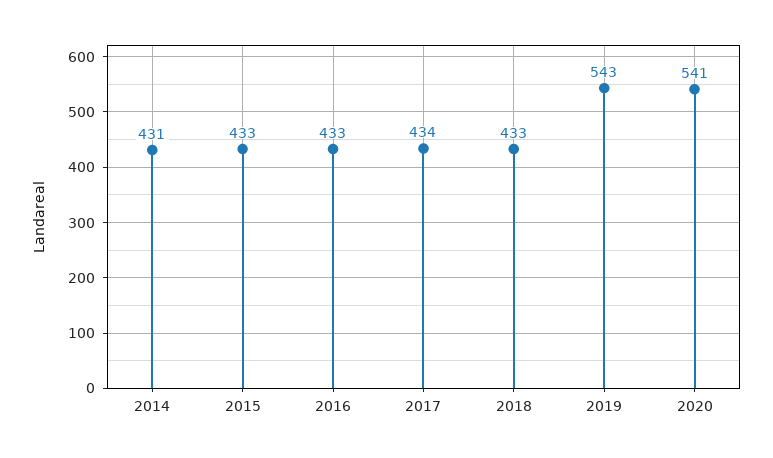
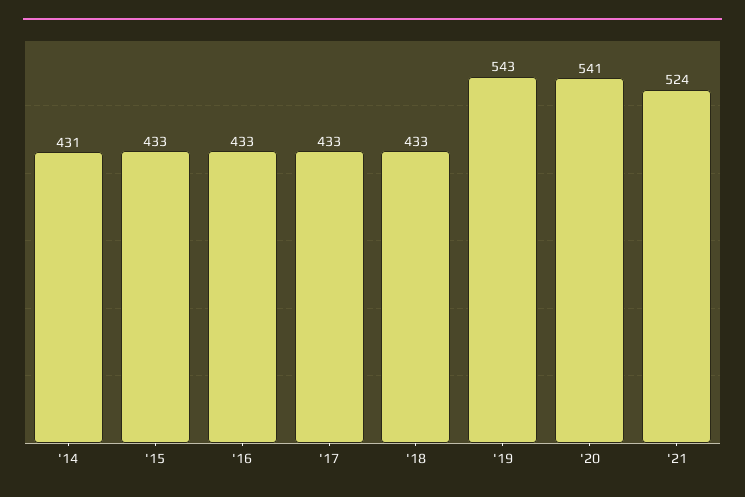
2017: 434 -> 433
'21: none -> 524

